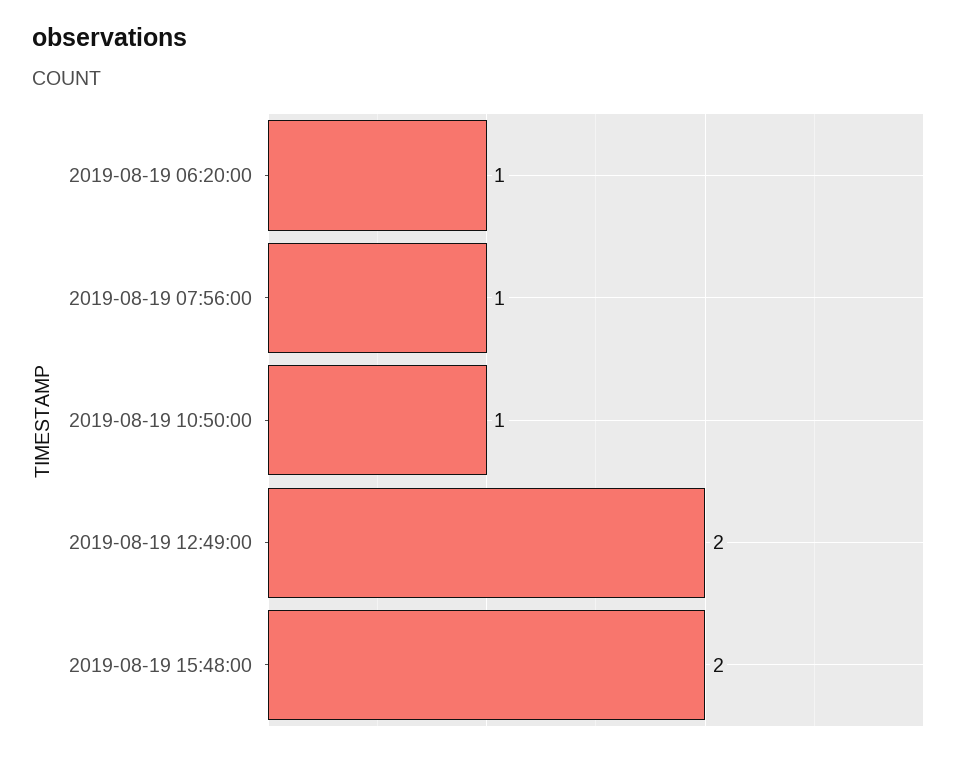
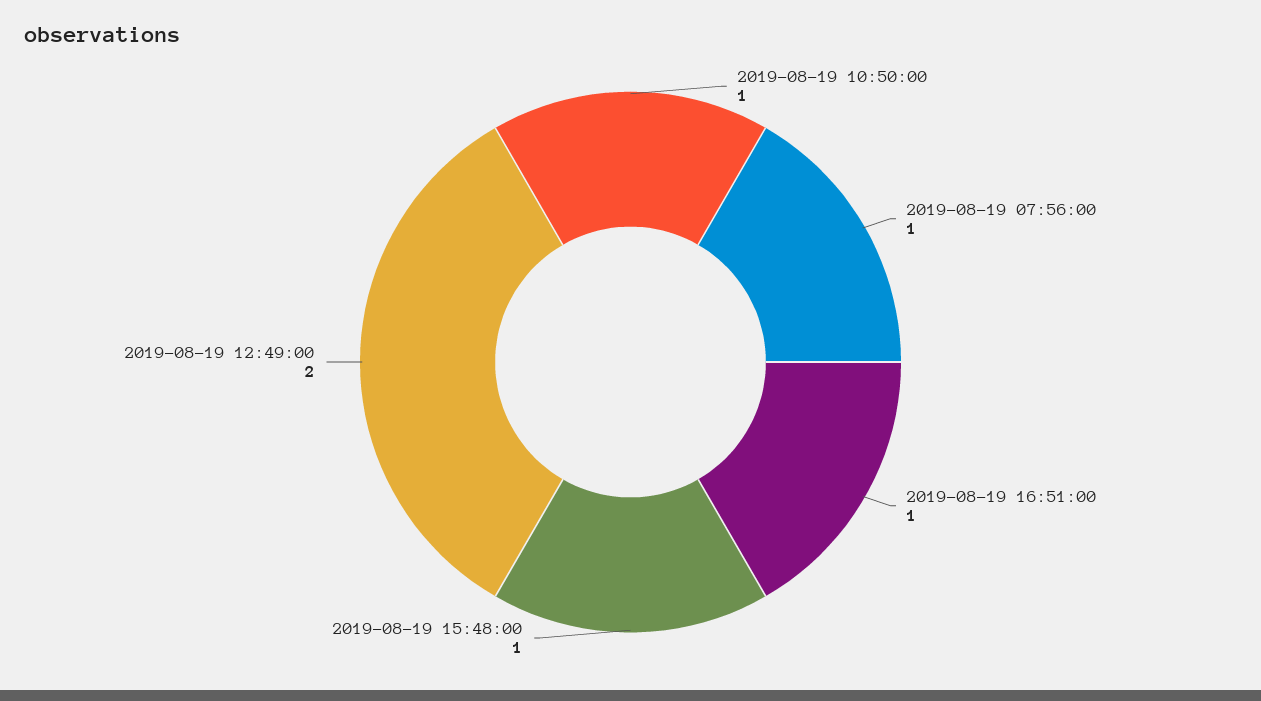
2019-08-19 06:20:00: 1 -> none
2019-08-19 15:48:00: 2 -> 1
2019-08-19 16:51:00: none -> 1

